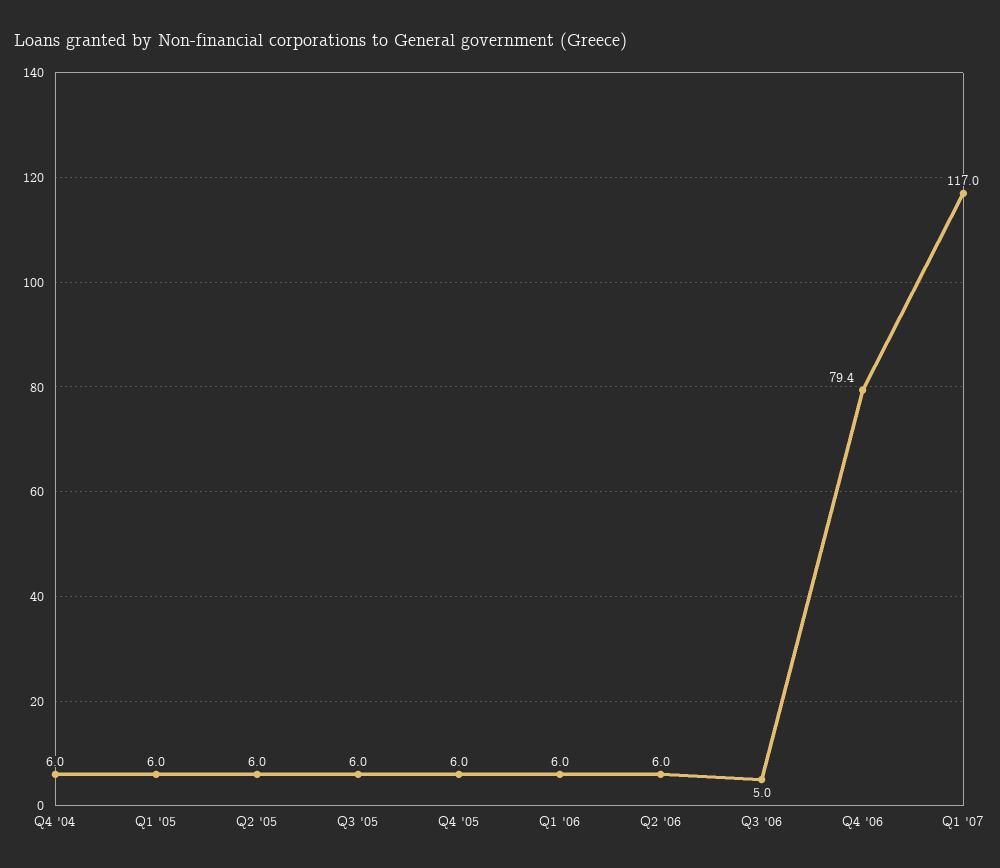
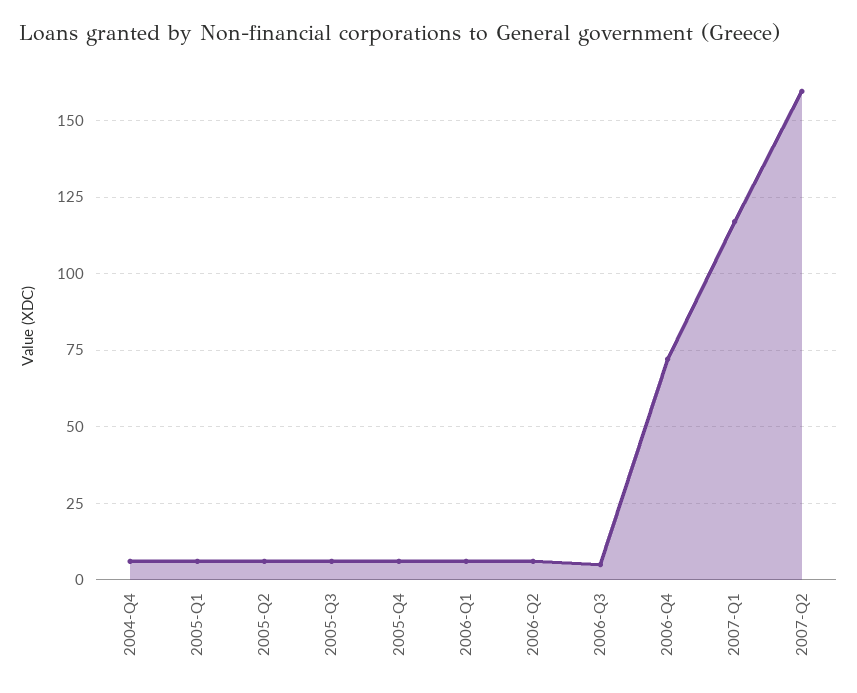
Q4 '06: 79.4 -> 72.5
2007-Q2: none -> 160

